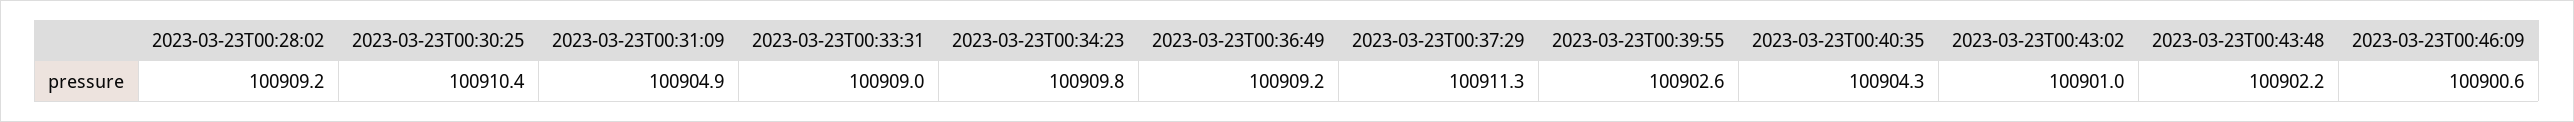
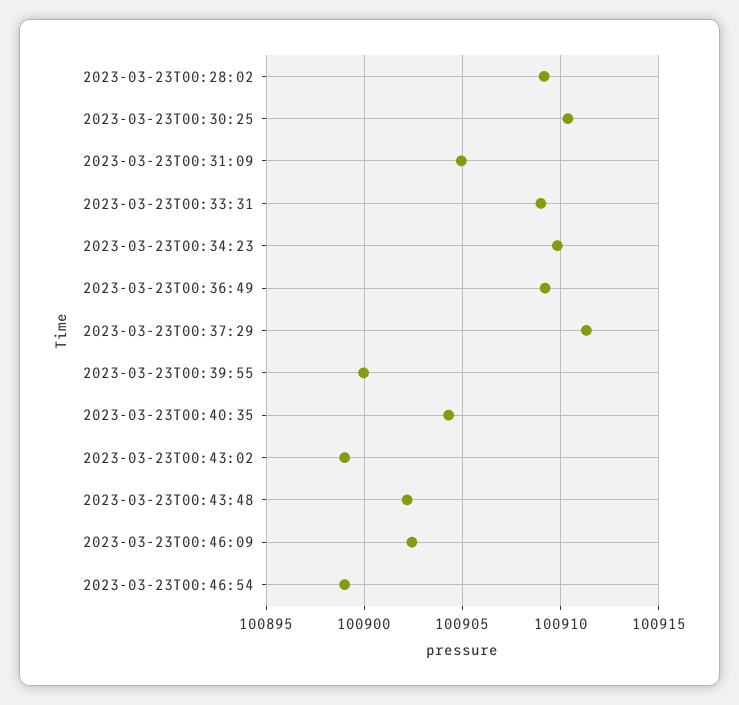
2023-03-23T00:39:55: 100902.6 -> 100900
2023-03-23T00:43:02: 100901 -> 100899
2023-03-23T00:46:09: 100900.6 -> 100902.5
2023-03-23T00:46:54: none -> 100899

